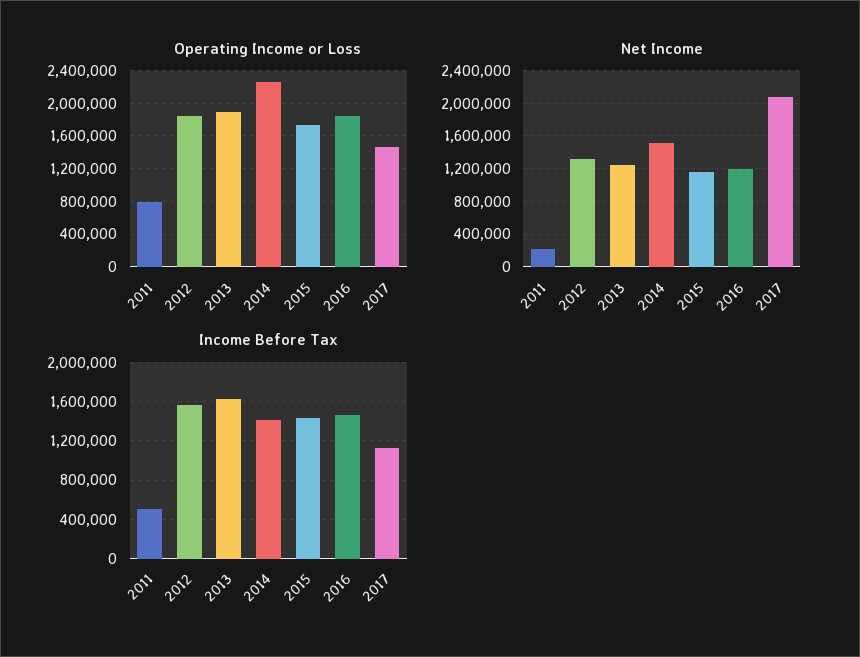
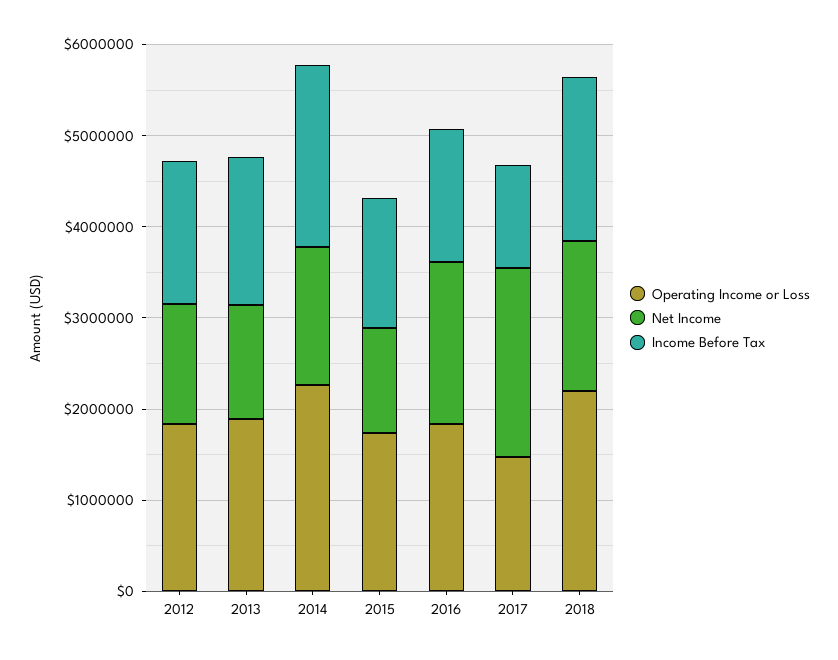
Operating Income or Loss, 2011: 800000 -> none
Net Income, 2011: 200000 -> none
Net Income, 2016: 1200000 -> 1800000
Income Before Tax, 2011: 500000 -> none
Income Before Tax, 2014: 1400000 -> 2000000
Operating Income or Loss, 2018: none -> 2200000
Net Income, 2018: none -> 1600000
Income Before Tax, 2018: none -> 1800000

